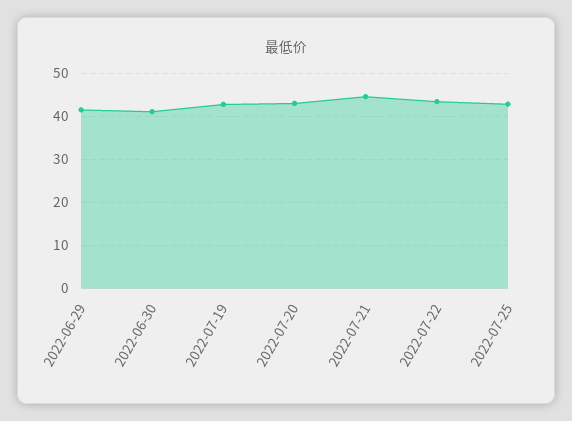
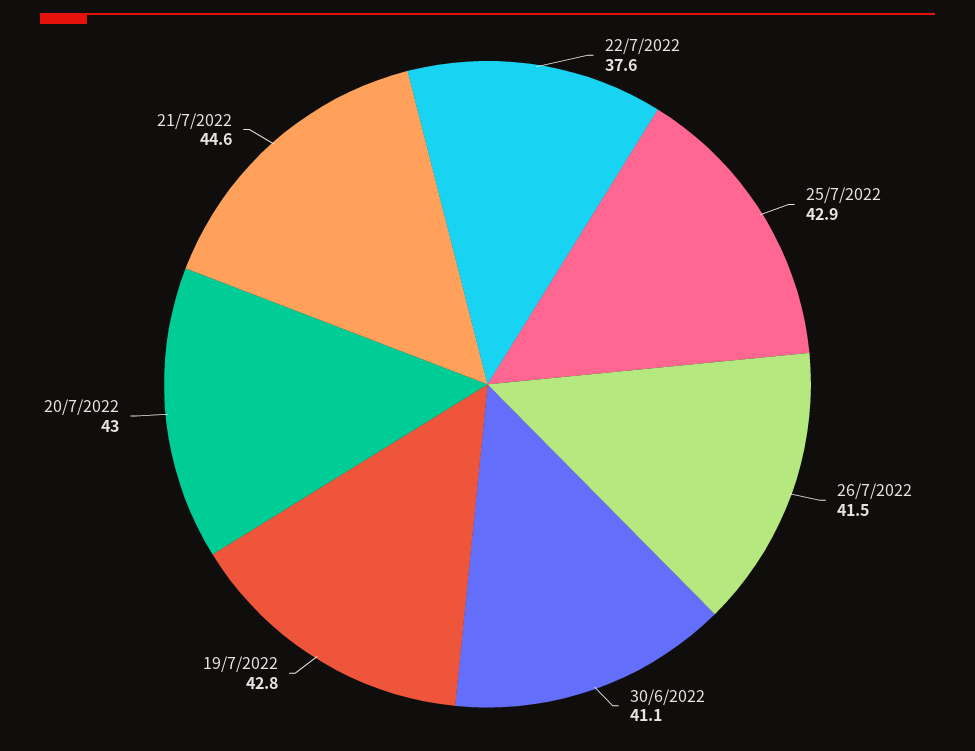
2022-06-29: 42 -> none
2022-07-22: 44 -> 37.6
26/7/2022: none -> 41.5

